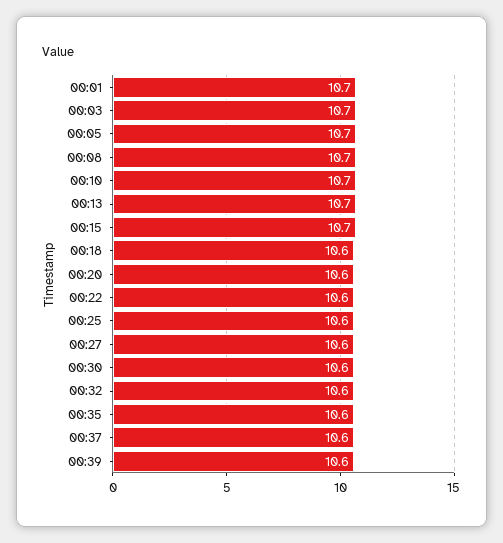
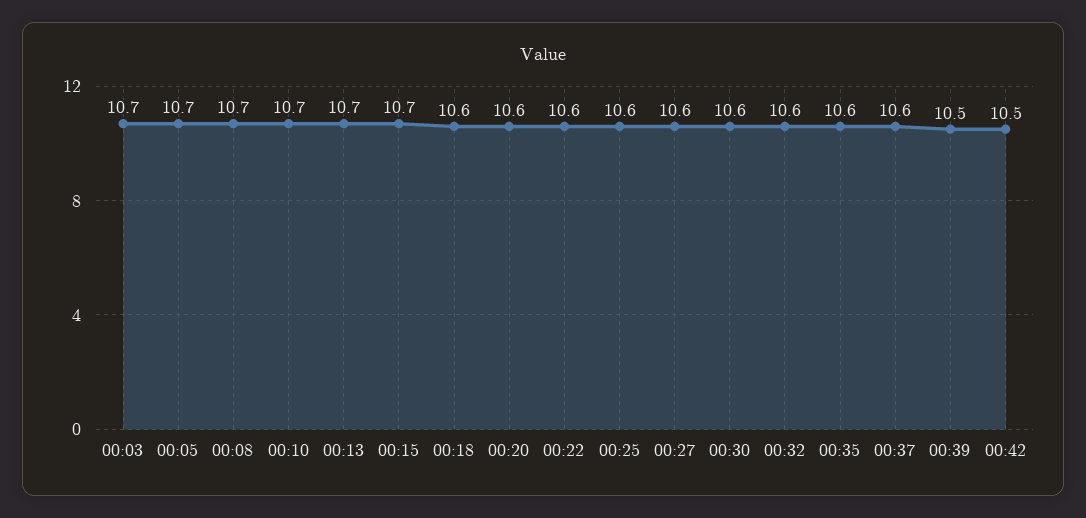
00:01: 10.7 -> none
00:39: 10.6 -> 10.5
00:42: none -> 10.5

